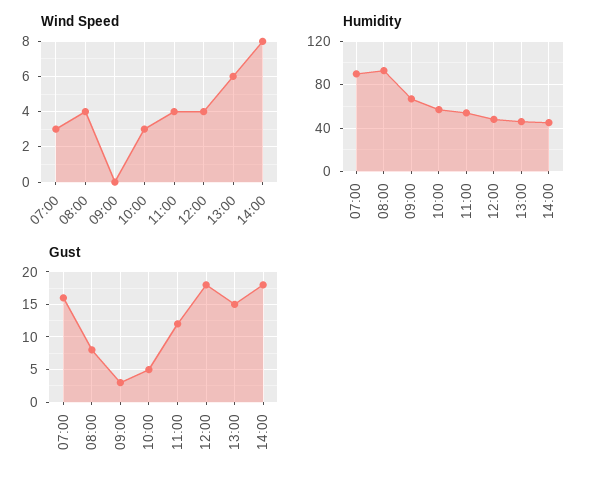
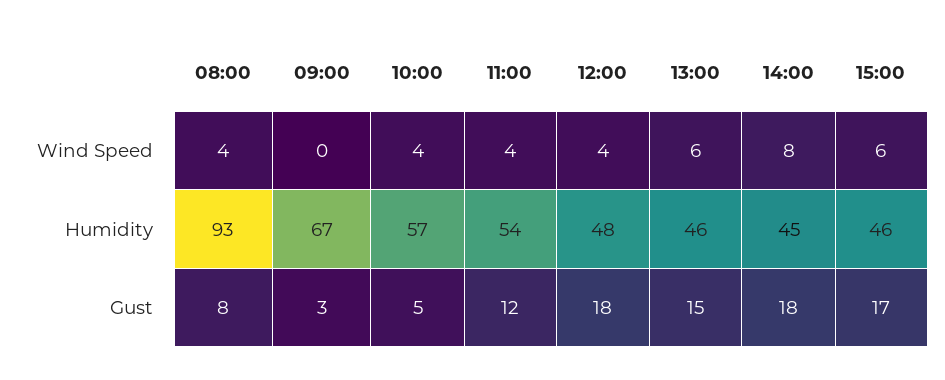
Wind Speed, 07:00: 3 -> none
Wind Speed, 10:00: 3 -> 4
Humidity, 07:00: 90 -> none
Gust, 07:00: 16 -> none
Wind Speed, 15:00: none -> 6
Humidity, 15:00: none -> 46
Gust, 15:00: none -> 17

